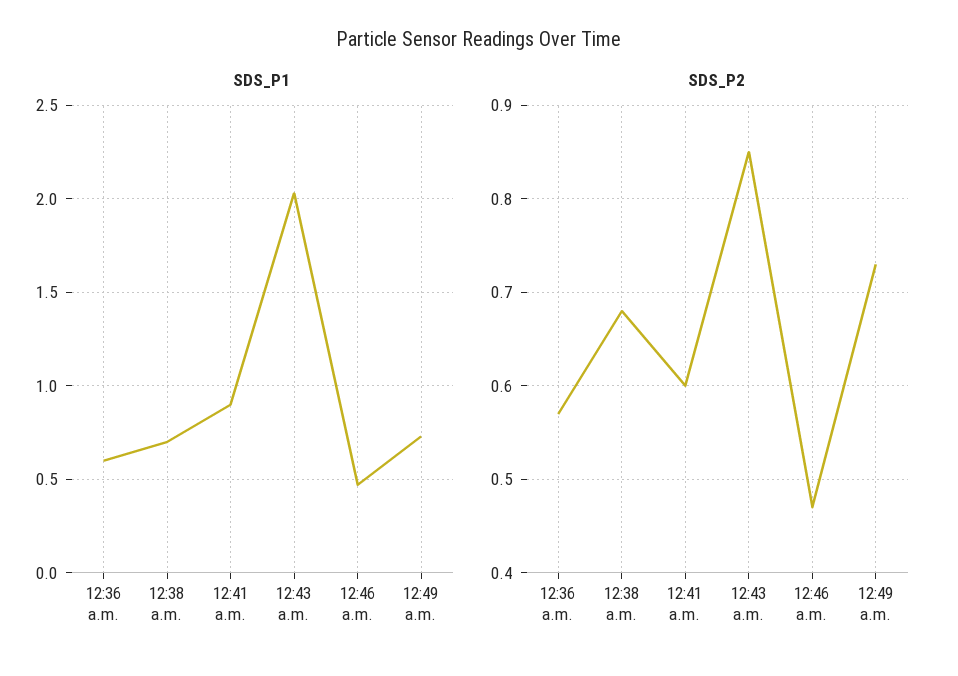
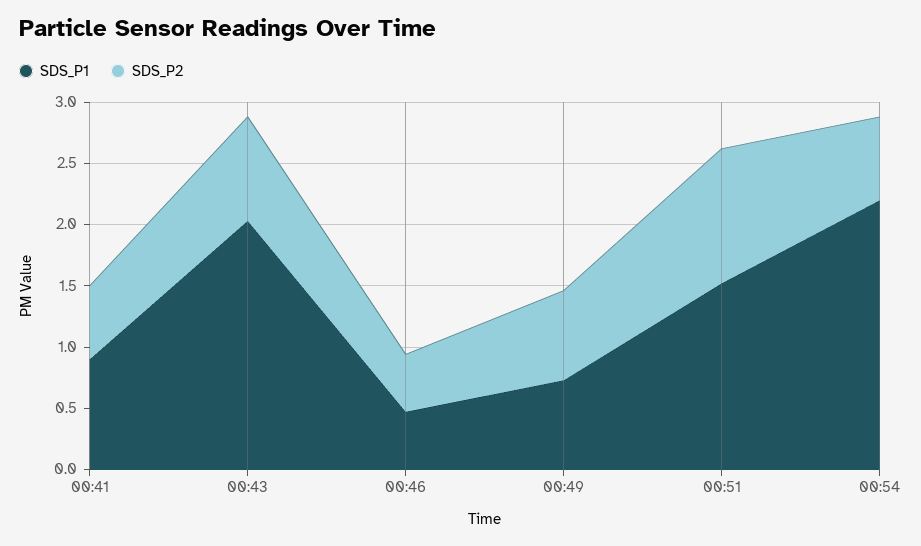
SDS_P1, 12:36 a.m.: 0.6 -> none
SDS_P1, 12:38 a.m.: 0.7 -> none
SDS_P2, 12:36 a.m.: 0.57 -> none
SDS_P2, 12:38 a.m.: 0.68 -> none
SDS_P1, 00:51: none -> 1.5
SDS_P2, 00:51: none -> 1.1
SDS_P1, 00:54: none -> 2.2
SDS_P2, 00:54: none -> 0.7

